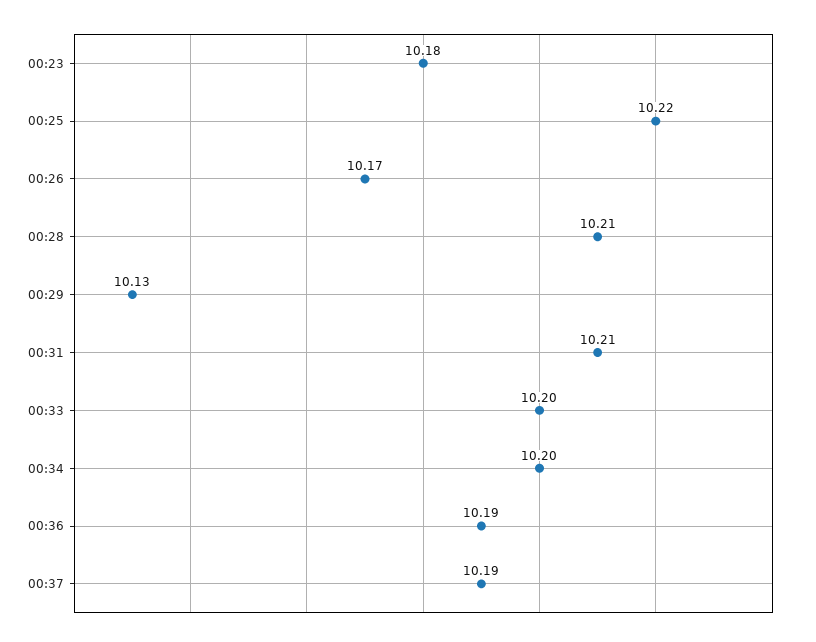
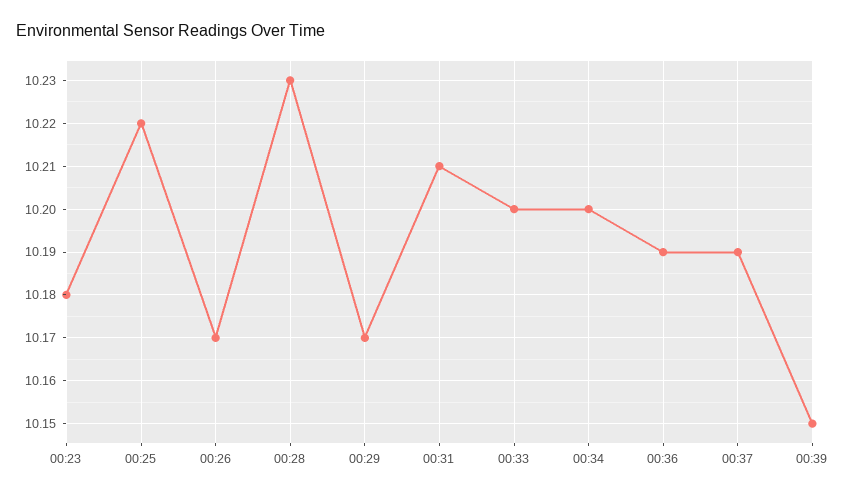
00:28: 10.21 -> 10.23
00:29: 10.13 -> 10.17
00:39: none -> 10.15

